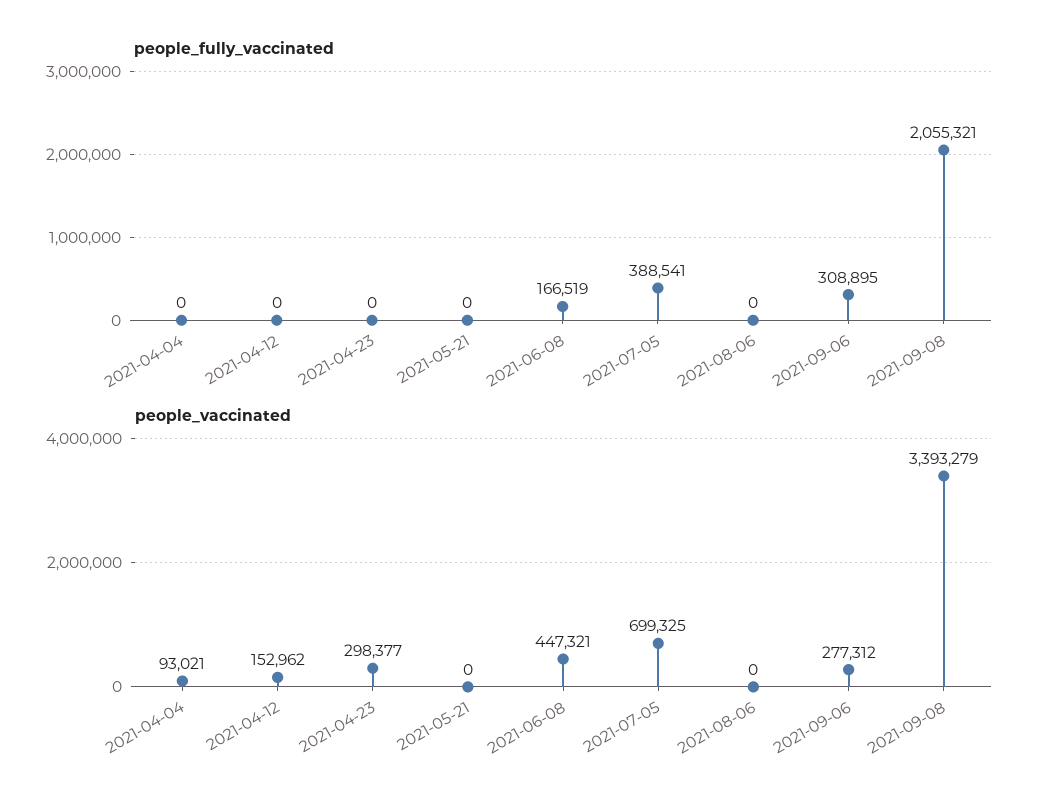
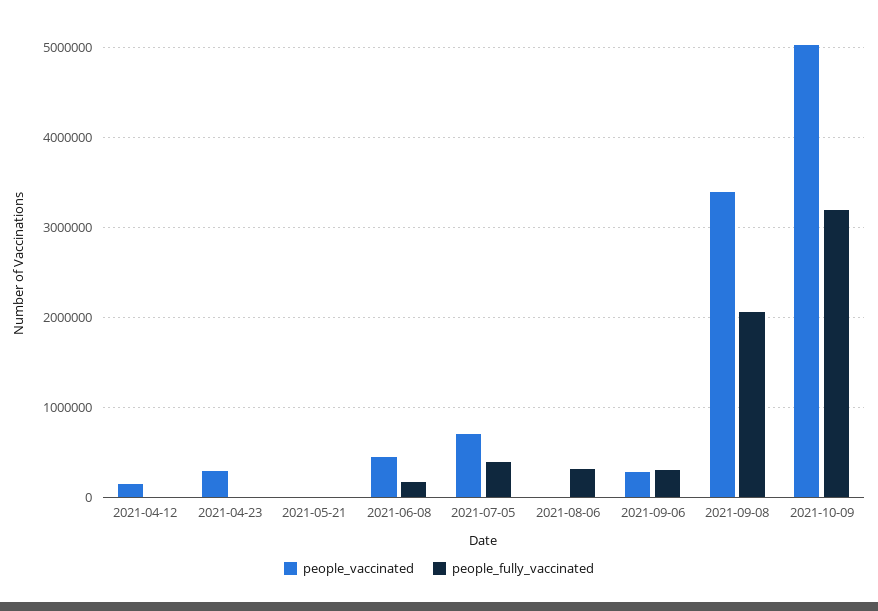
people_fully_vaccinated, 2021-04-04: 0 -> none
people_fully_vaccinated, 2021-08-06: 0 -> 300000
people_vaccinated, 2021-04-04: 93021 -> none
people_vaccinated, 2021-10-09: none -> 5000000
people_fully_vaccinated, 2021-10-09: none -> 3200000

